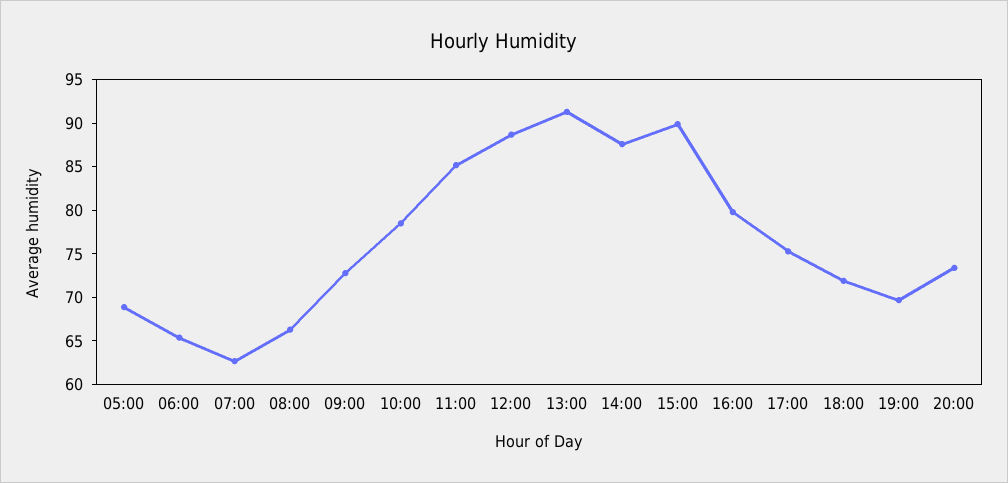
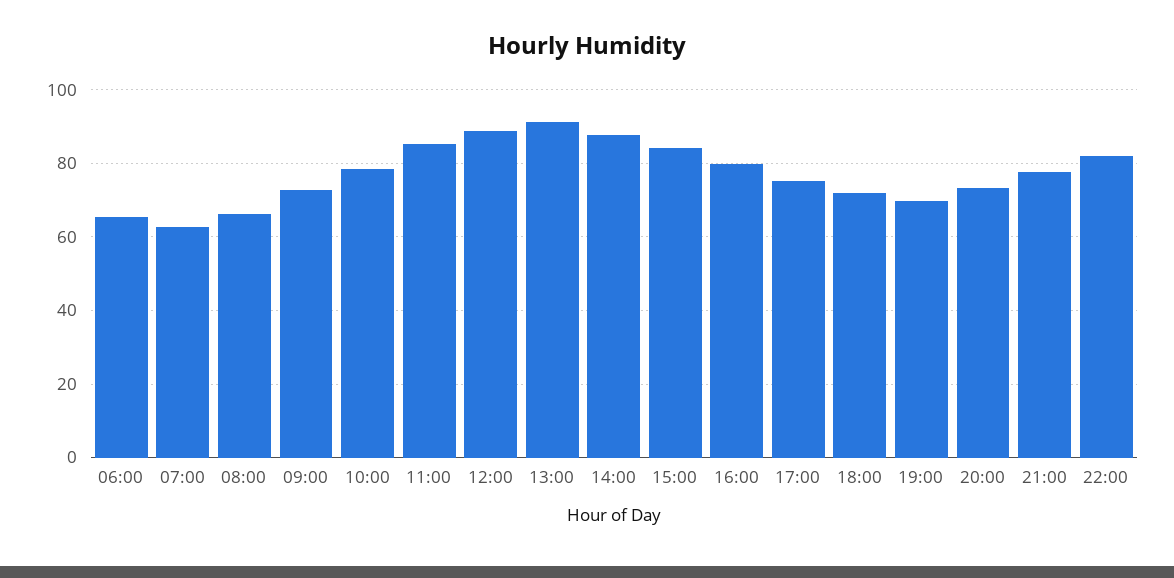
05:00: 69 -> none
15:00: 90 -> 84
21:00: none -> 78
22:00: none -> 82

